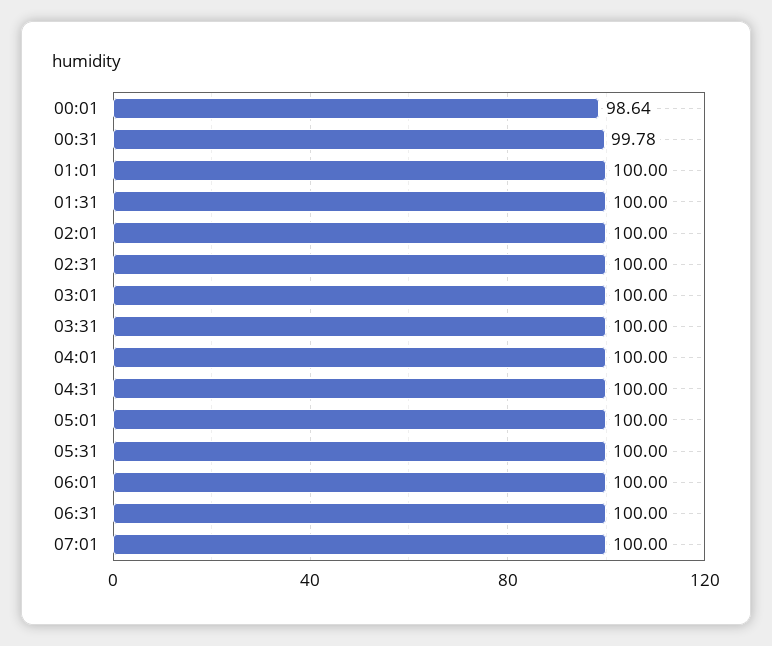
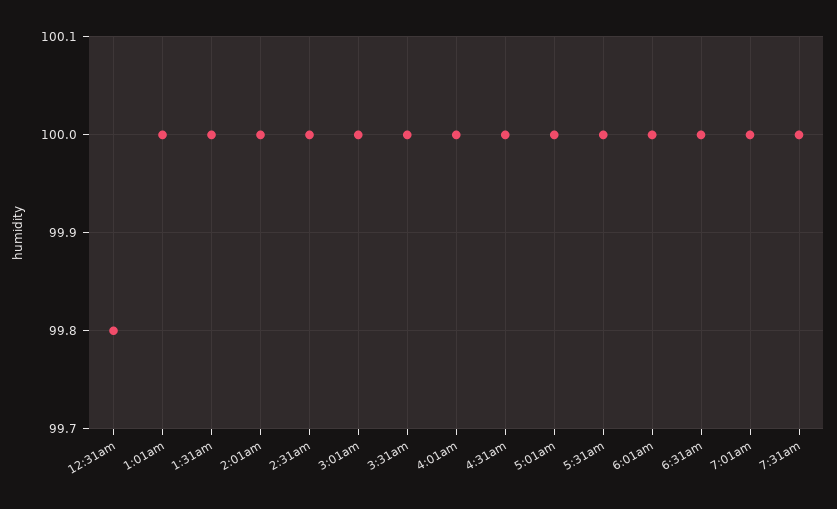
00:01: 98.64 -> none
00:31: 99.78 -> 99.8
7:31am: none -> 100

